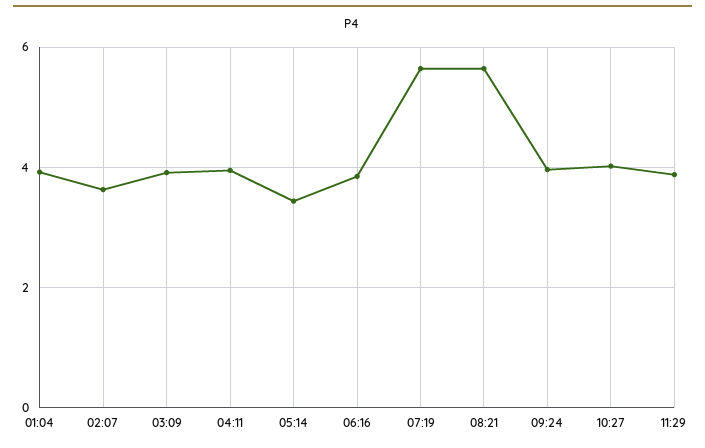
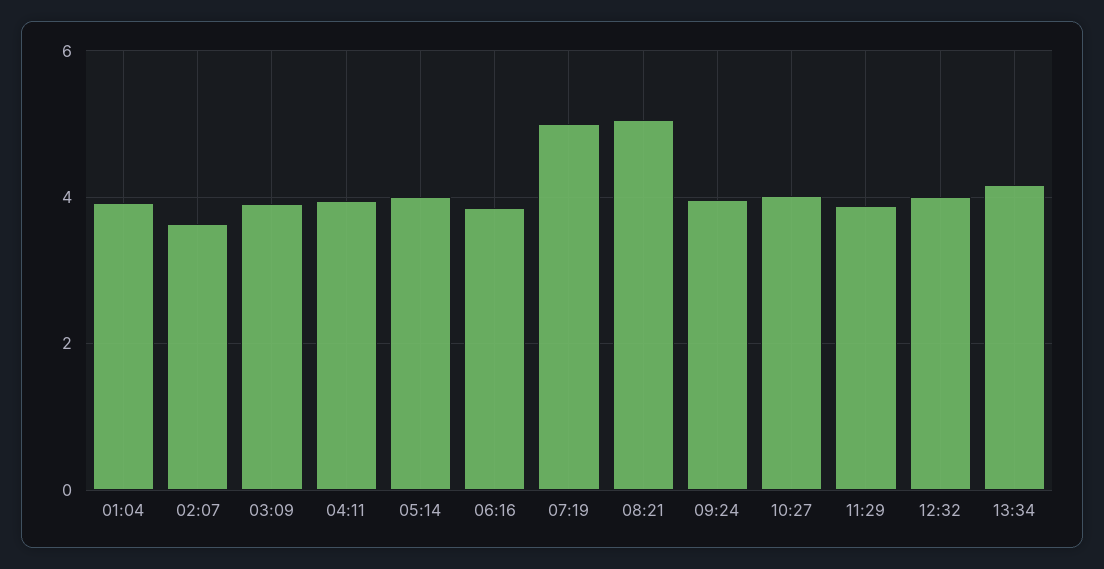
05:14: 3.4 -> 4
07:19: 5.6 -> 5
08:21: 5.6 -> 5
12:32: none -> 4
13:34: none -> 4.2

